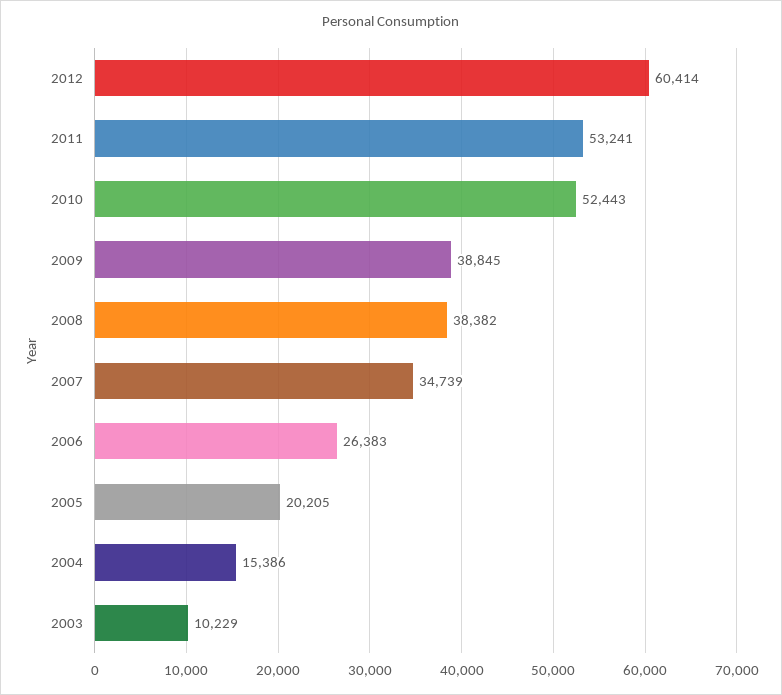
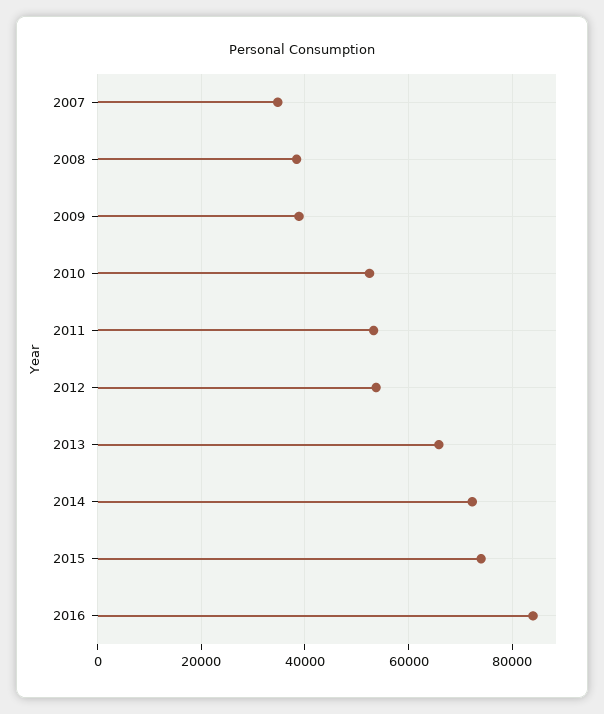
2012: 60414 -> 54000
2006: 26383 -> none
2005: 20205 -> none
2004: 15386 -> none
2003: 10229 -> none
2013: none -> 66000
2014: none -> 72000
2015: none -> 74000
2016: none -> 84000

